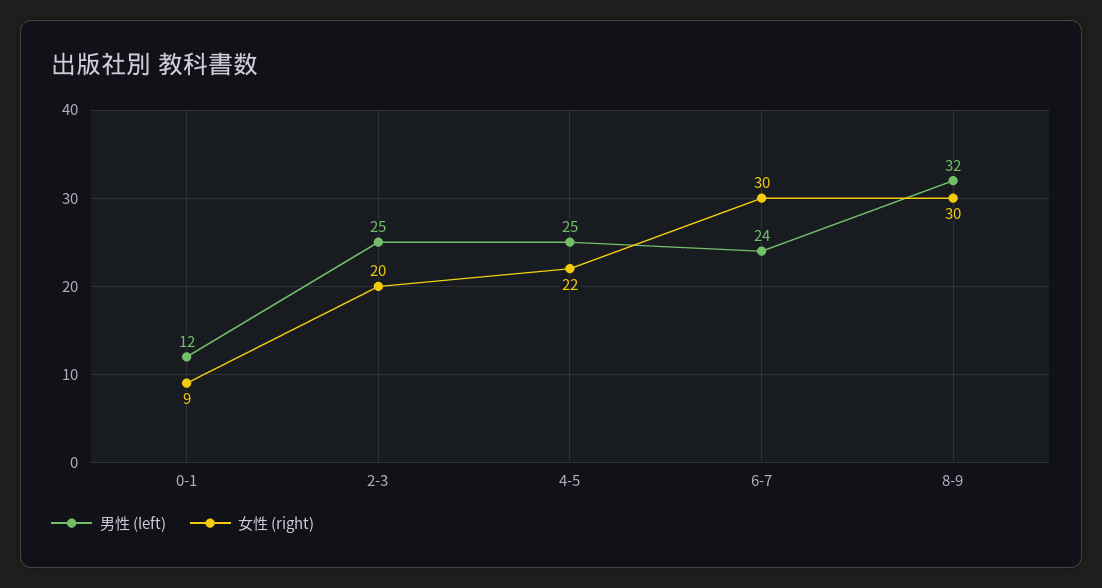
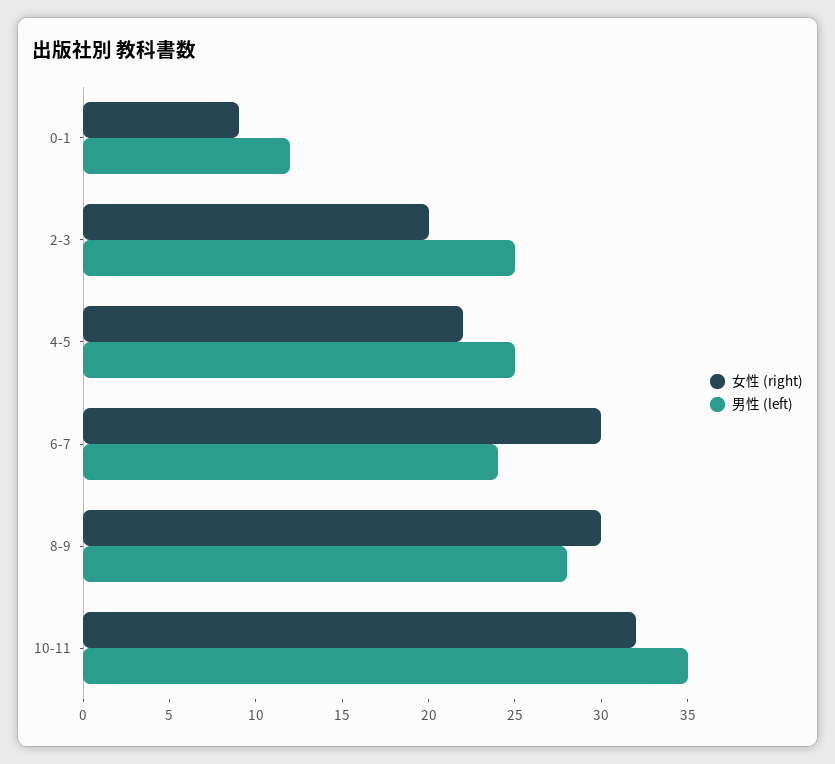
男性 (left), 8-9: 32 -> 28
女性 (right), 10-11: none -> 32
男性 (left), 10-11: none -> 35

